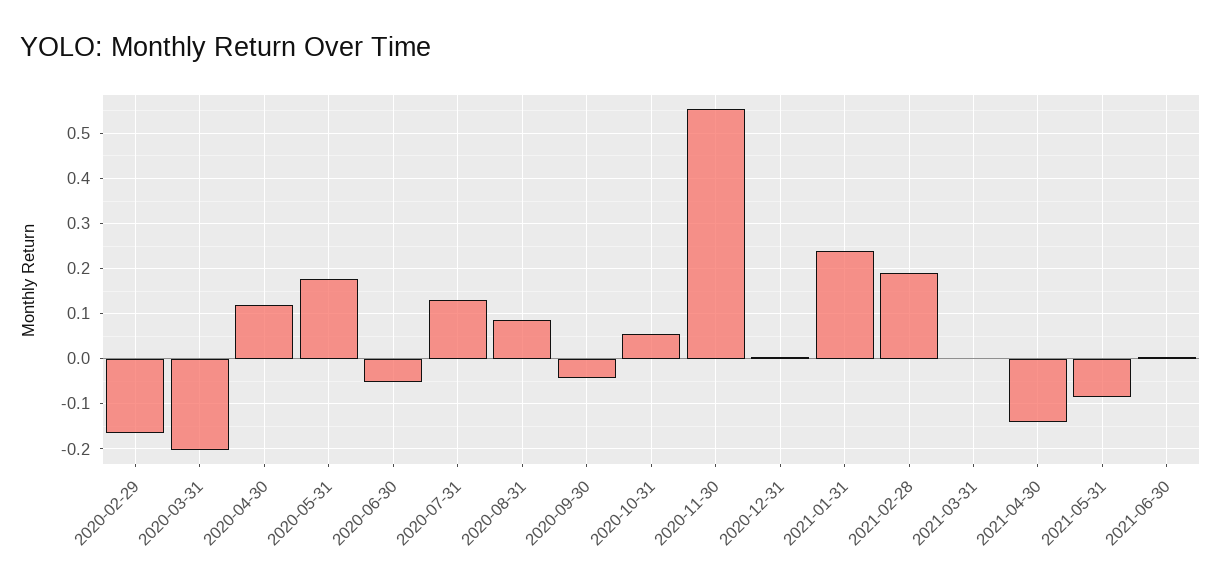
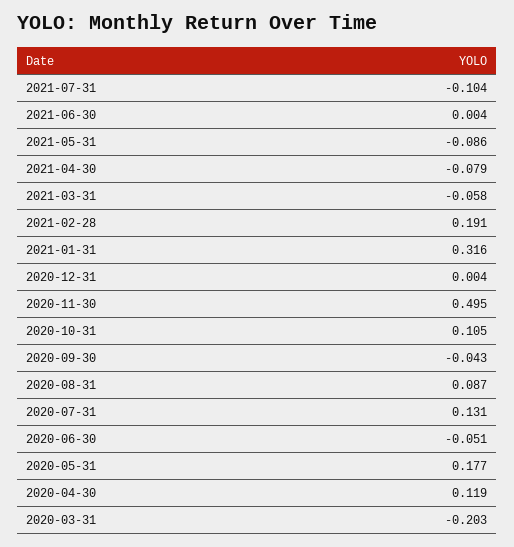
2020-02-29: -0.16 -> none
2020-10-31: 0.06 -> 0.105
2020-11-30: 0.56 -> 0.495
2021-01-31: 0.24 -> 0.316
2021-03-31: 0 -> -0.058
2021-04-30: -0.14 -> -0.079
2021-07-31: none -> -0.104

